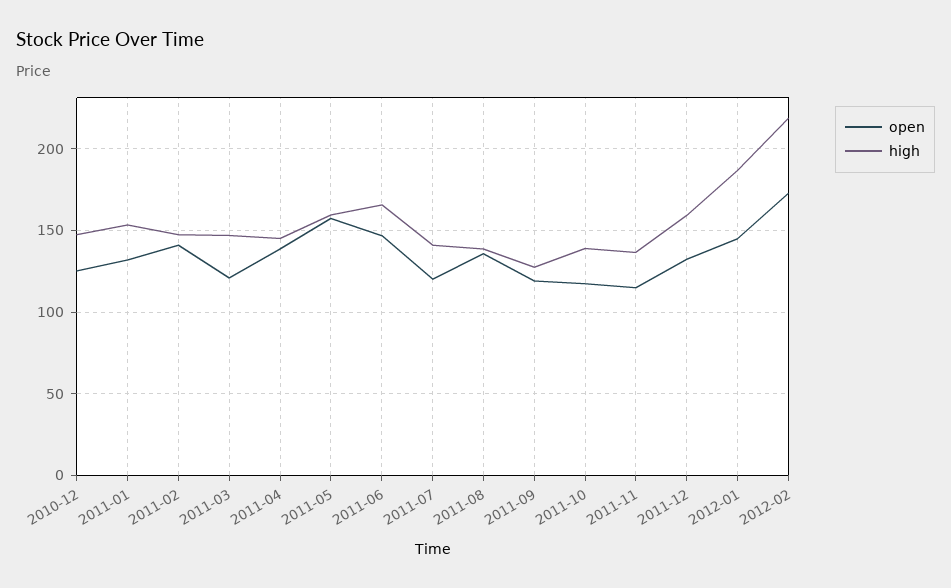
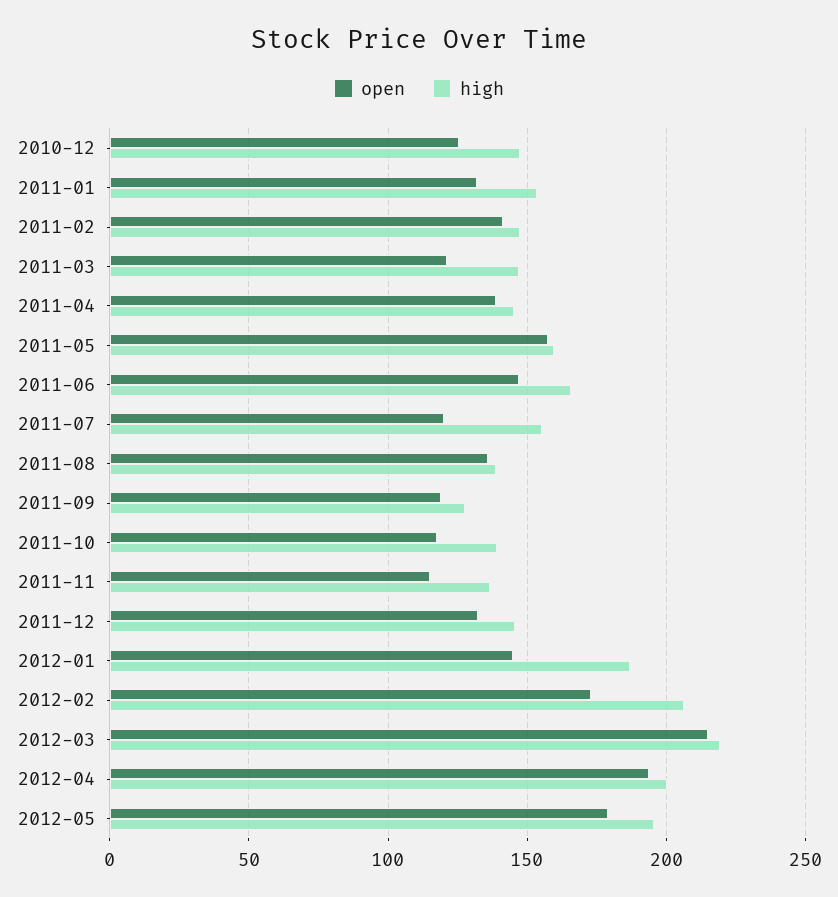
high, 2011-07: 140 -> 155
high, 2011-12: 160 -> 145
high, 2012-02: 220 -> 205
open, 2012-03: none -> 215
high, 2012-03: none -> 220
open, 2012-04: none -> 195
high, 2012-04: none -> 200
open, 2012-05: none -> 180
high, 2012-05: none -> 195

